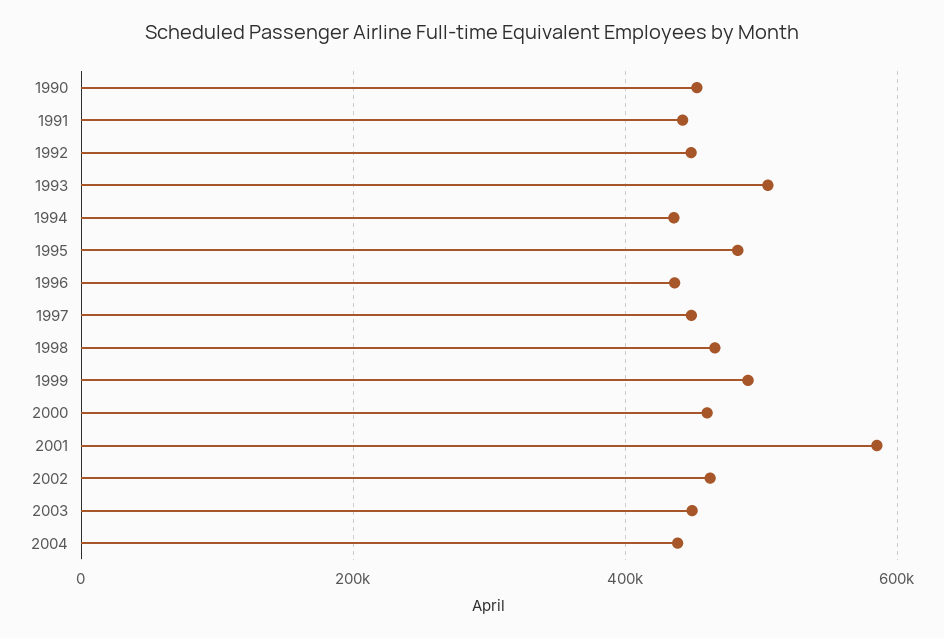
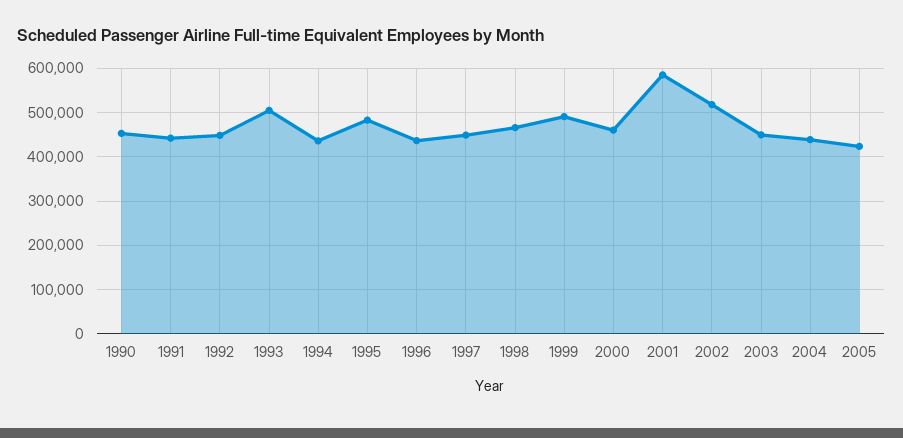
2002: 460000 -> 520000
2005: none -> 420000

